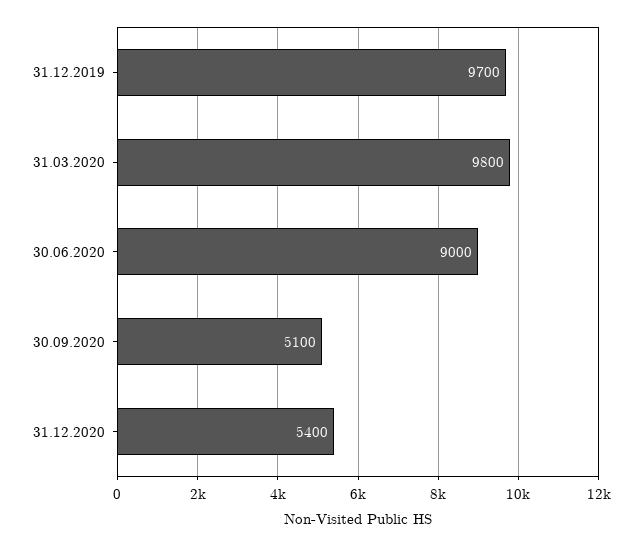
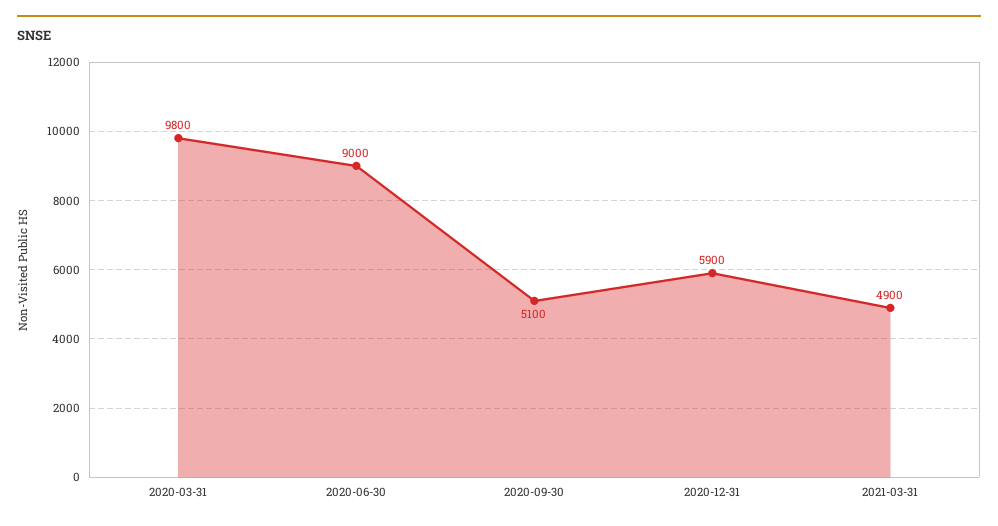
31.12.2019: 9700 -> none
31.12.2020: 5400 -> 5900
2021-03-31: none -> 4900

